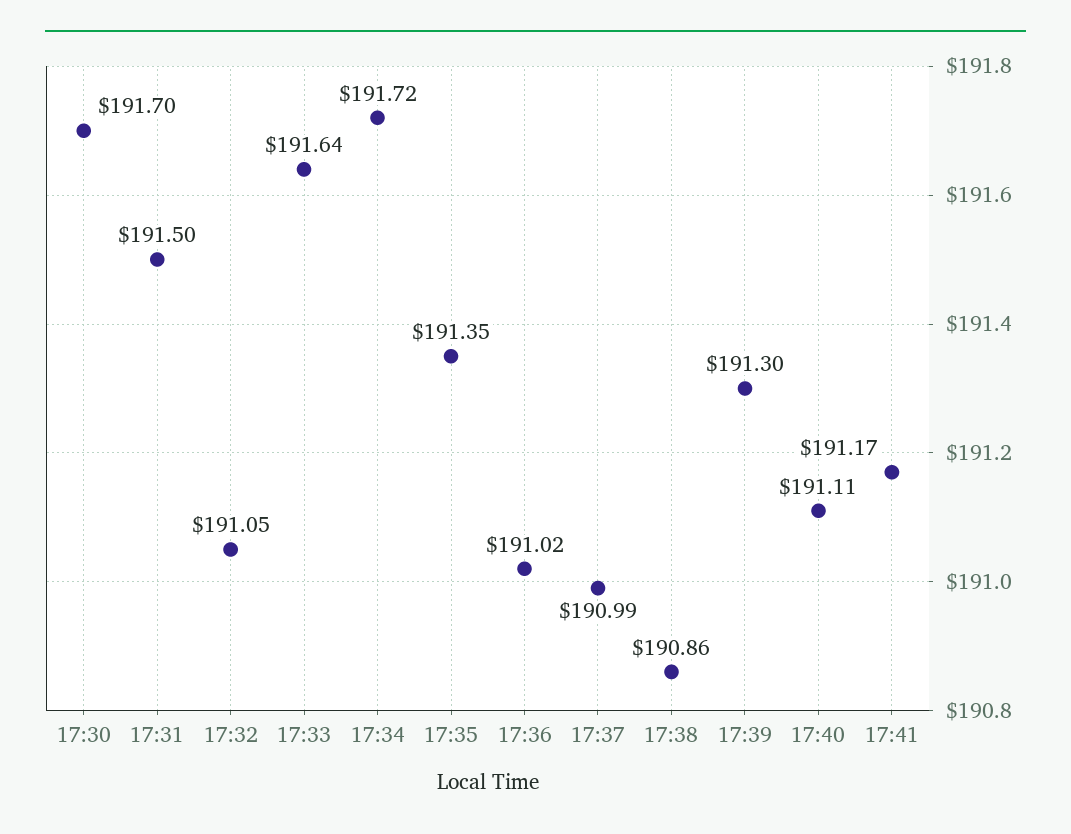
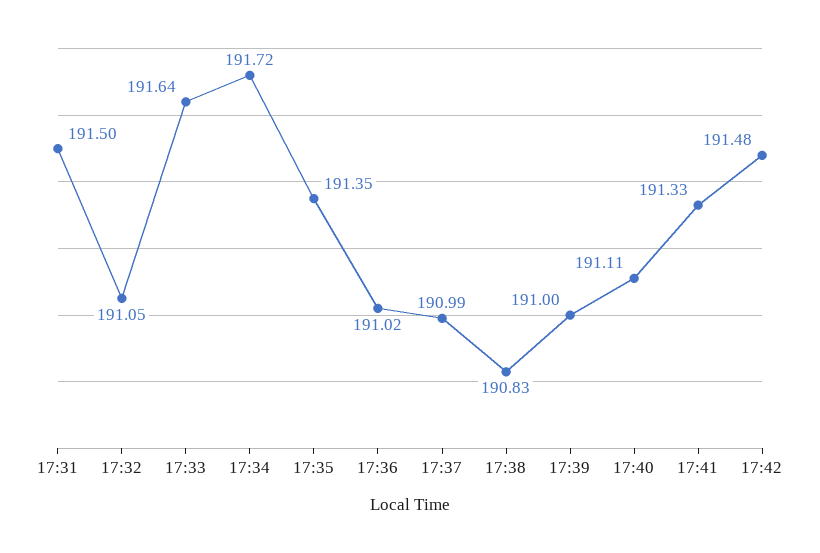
17:30: 191.7 -> none
17:38: 190.86 -> 190.83
17:39: 191.3 -> 191
17:41: 191.17 -> 191.33
17:42: none -> 191.48

